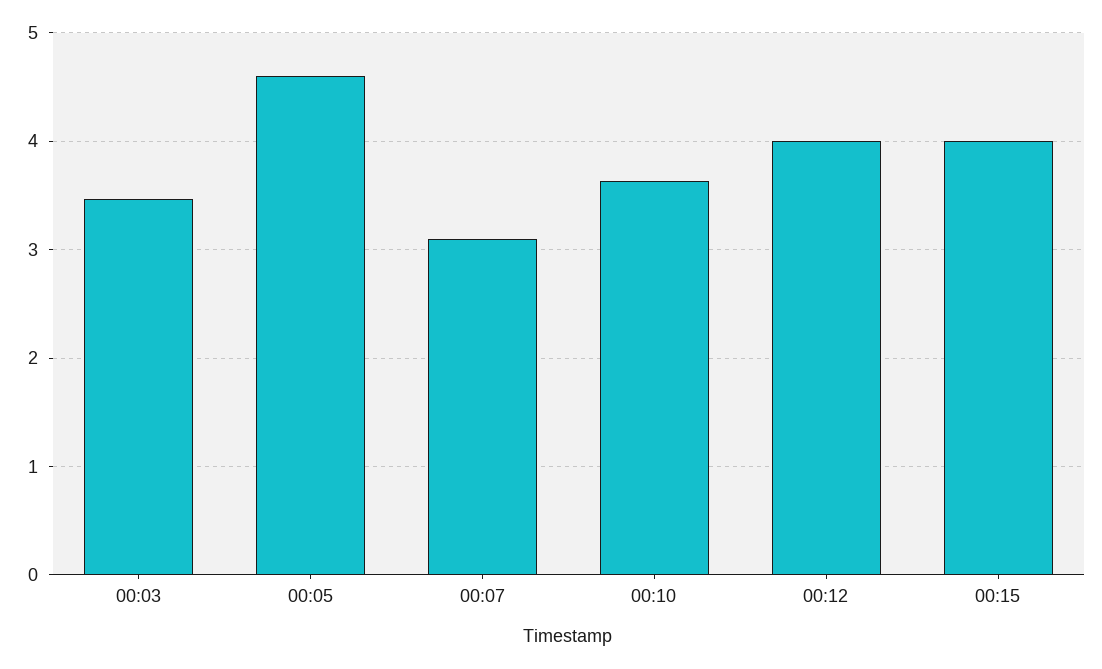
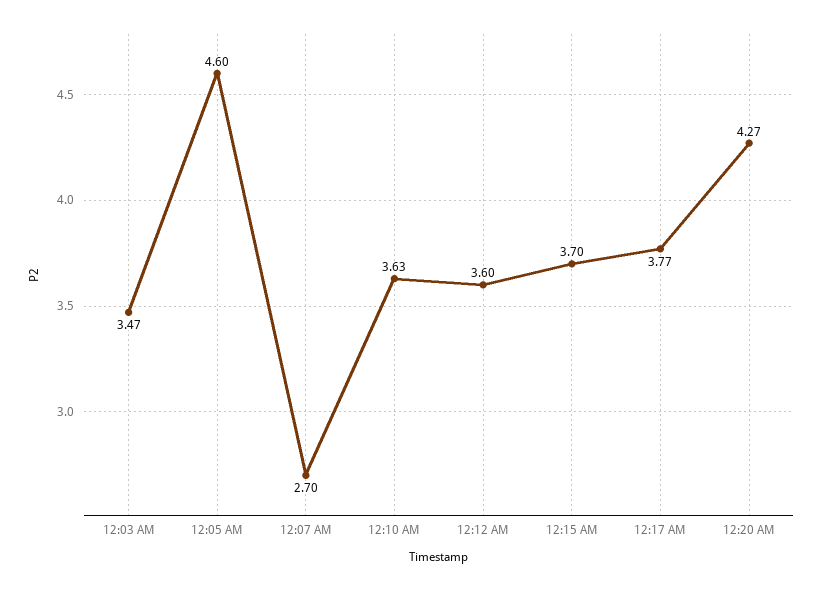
00:07: 3.1 -> 2.7
00:12: 4 -> 3.6
00:15: 4 -> 3.7
12:17 AM: none -> 3.77
12:20 AM: none -> 4.27

